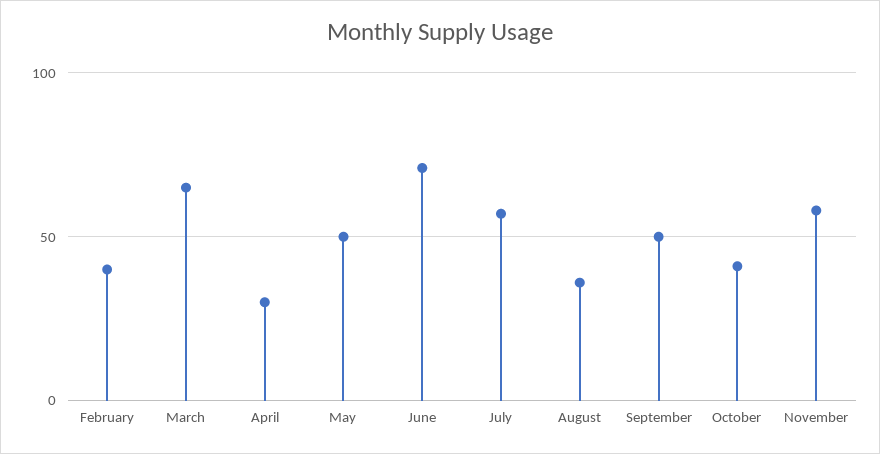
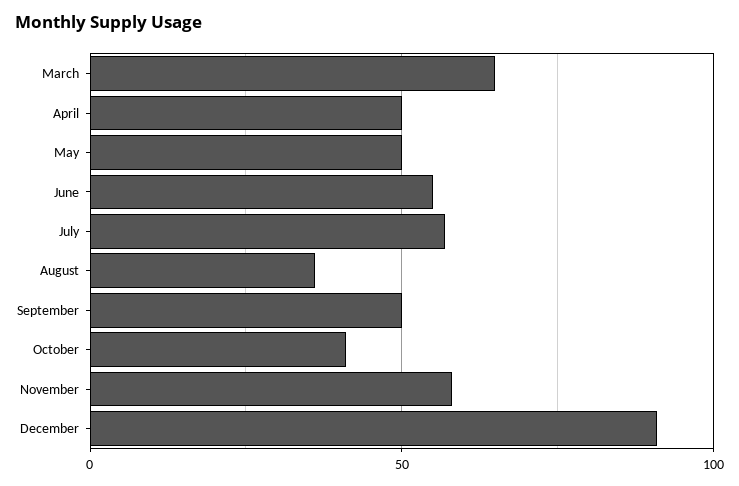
February: 40 -> none
April: 30 -> 50
June: 70 -> 55
December: none -> 90

